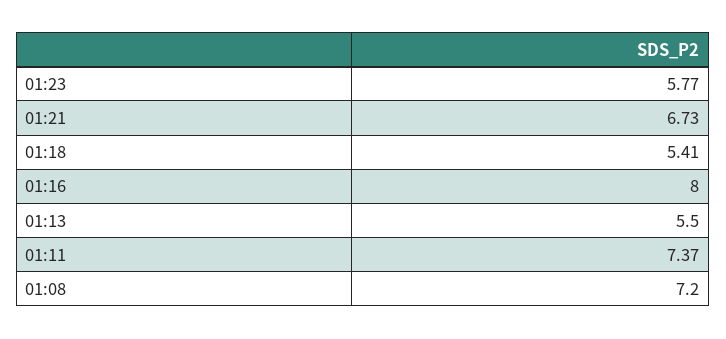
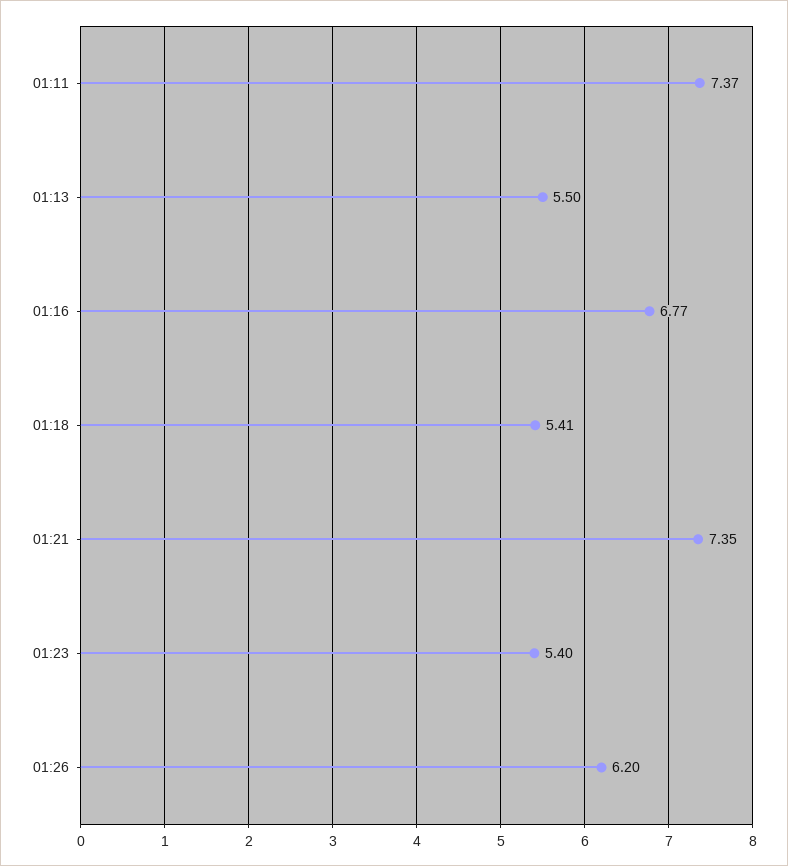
01:23: 5.77 -> 5.4
01:21: 6.73 -> 7.35
01:16: 8 -> 6.77
01:08: 7.2 -> none
01:26: none -> 6.2

